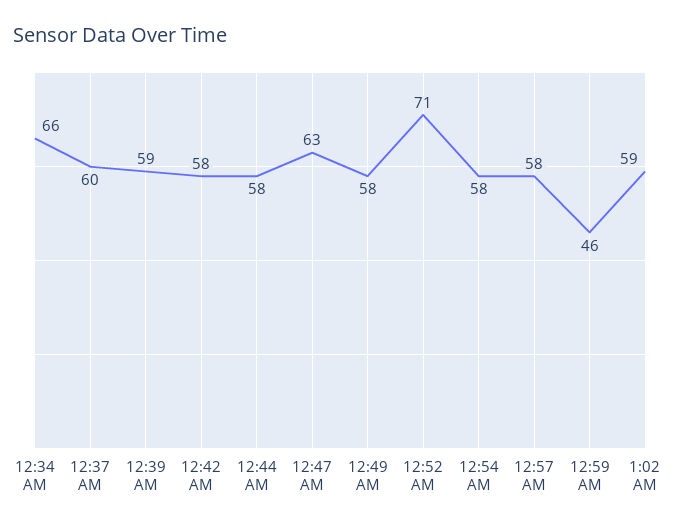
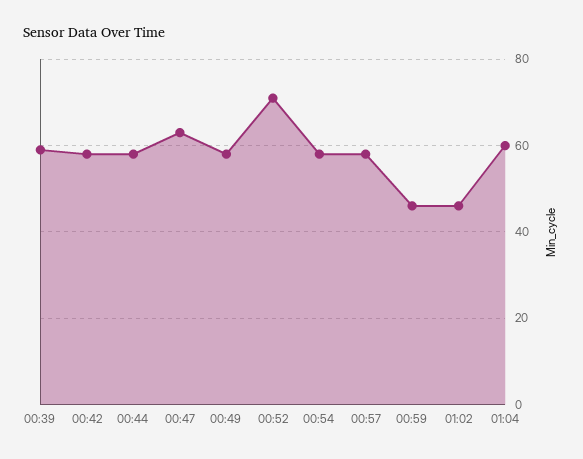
12:34 AM: 66 -> none
12:37 AM: 60 -> none
1:02 AM: 59 -> 45
01:04: none -> 60

